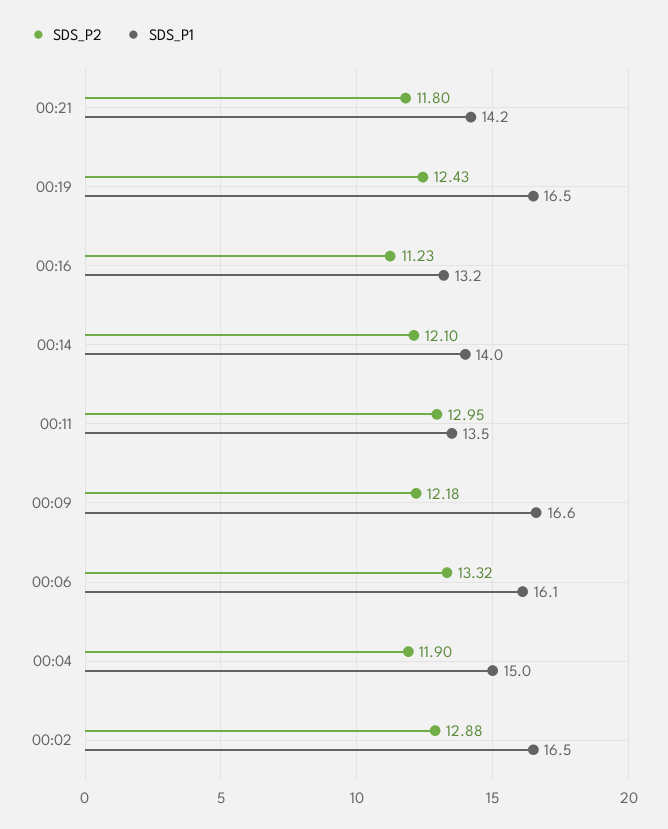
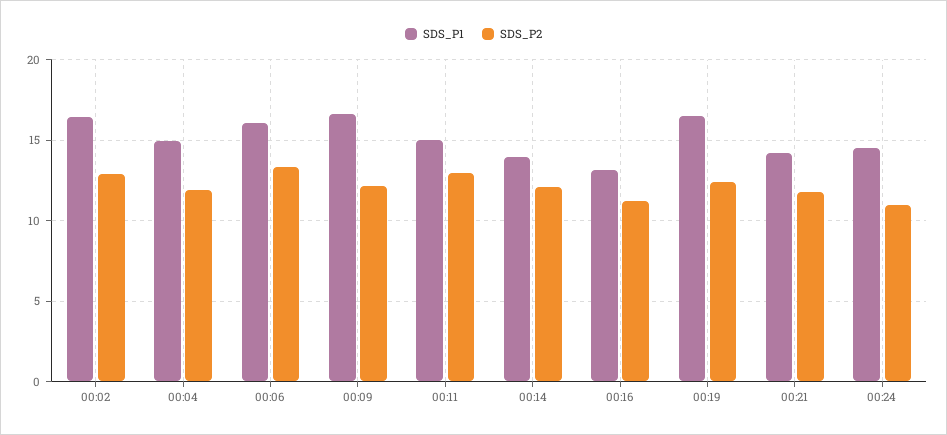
SDS_P1, 00:11: 13.5 -> 15
SDS_P1, 00:24: none -> 14.5
SDS_P2, 00:24: none -> 11

